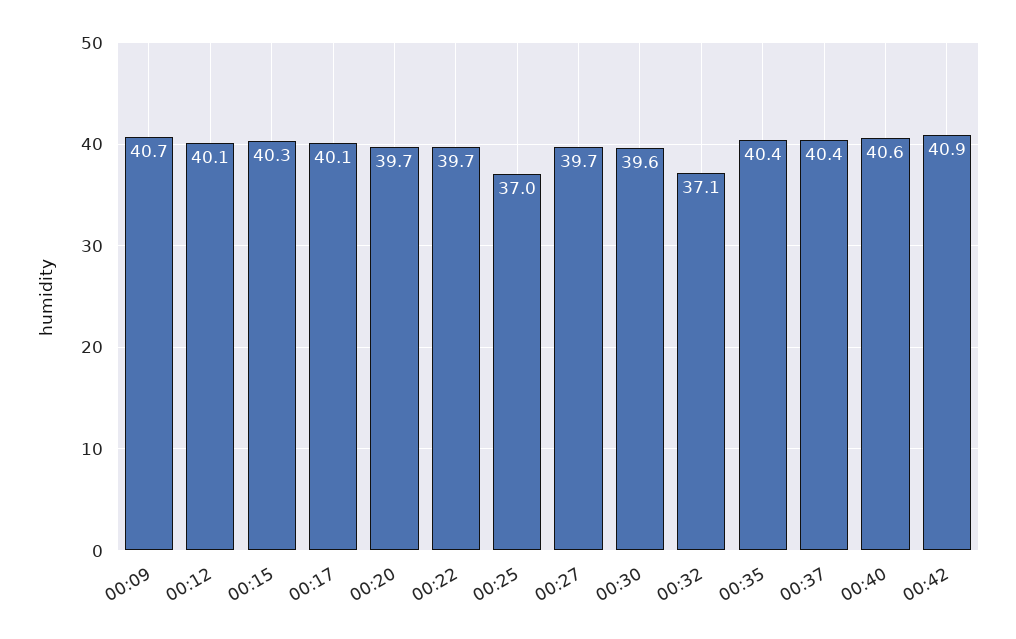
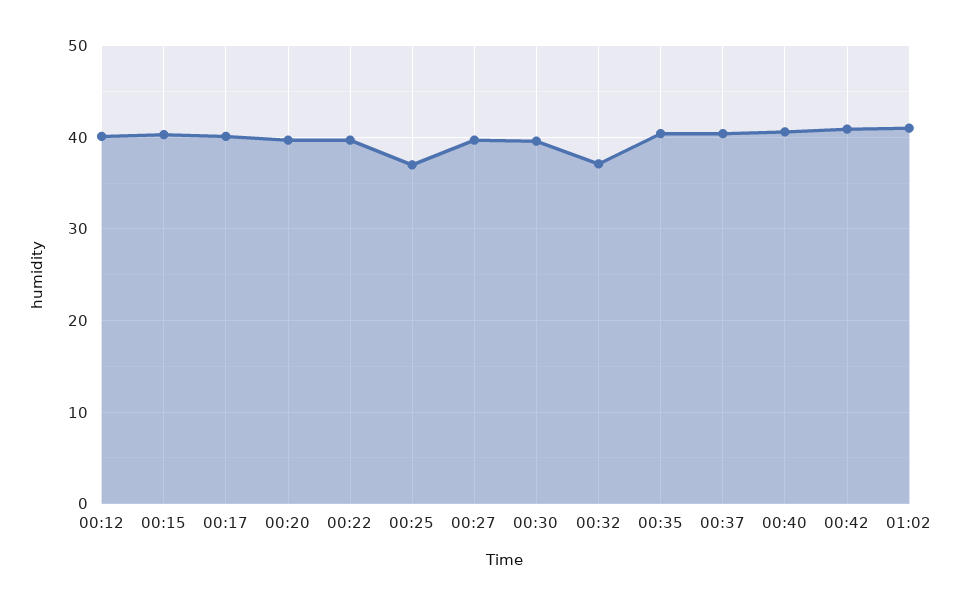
00:09: 40.7 -> none
01:02: none -> 41

